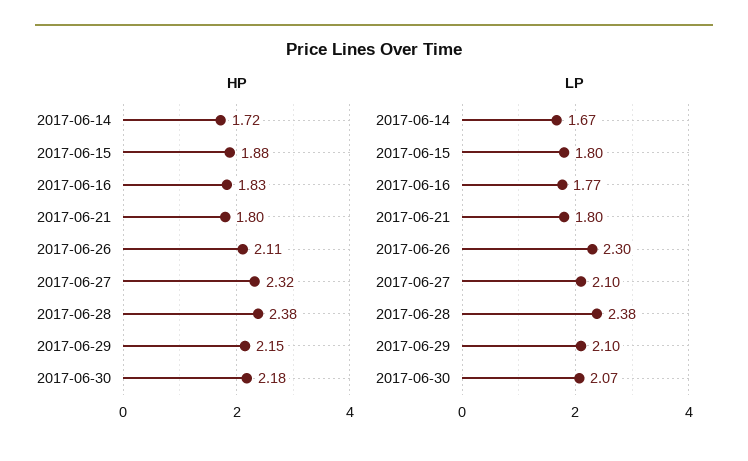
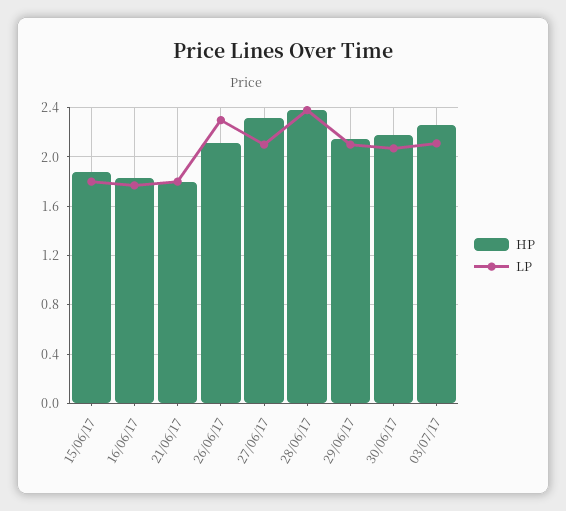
HP, 2017-06-14: 1.72 -> none
LP, 2017-06-14: 1.67 -> none
HP, 03/07/17: none -> 2.25
LP, 03/07/17: none -> 2.1

